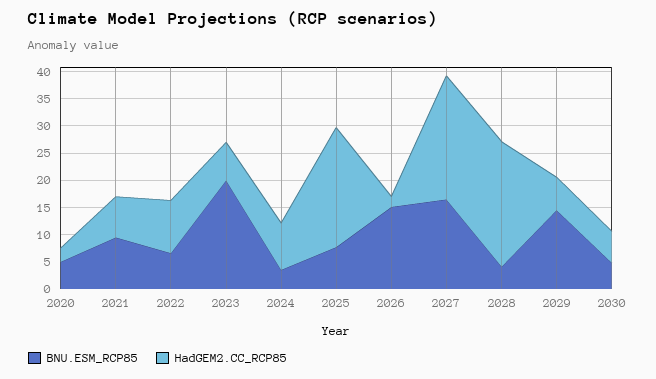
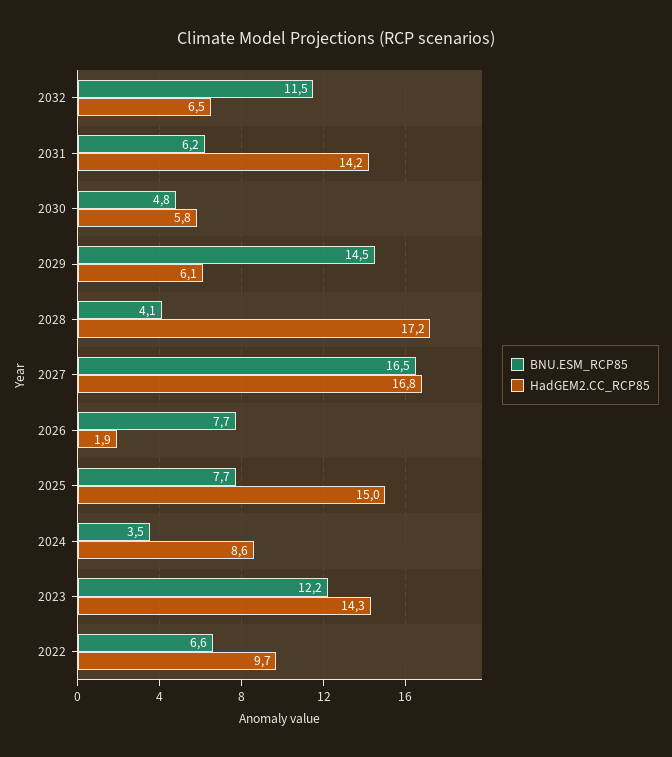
BNU.ESM_RCP85, 2020: 5 -> none
HadGEM2.CC_RCP85, 2020: 2.5 -> none
BNU.ESM_RCP85, 2021: 10 -> none
HadGEM2.CC_RCP85, 2021: 7.5 -> none
BNU.ESM_RCP85, 2023: 20 -> 12.2
HadGEM2.CC_RCP85, 2023: 7.5 -> 14.3
HadGEM2.CC_RCP85, 2025: 22.5 -> 15
BNU.ESM_RCP85, 2026: 15 -> 7.7
HadGEM2.CC_RCP85, 2027: 22.5 -> 16.8
HadGEM2.CC_RCP85, 2028: 22.5 -> 17.2
BNU.ESM_RCP85, 2032: none -> 11.5
HadGEM2.CC_RCP85, 2032: none -> 6.5
BNU.ESM_RCP85, 2031: none -> 6.2
HadGEM2.CC_RCP85, 2031: none -> 14.2

